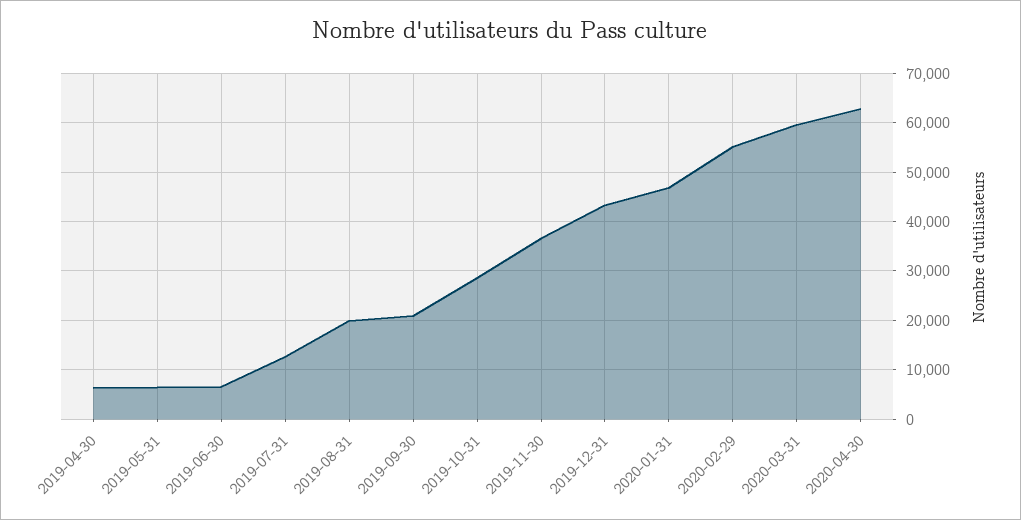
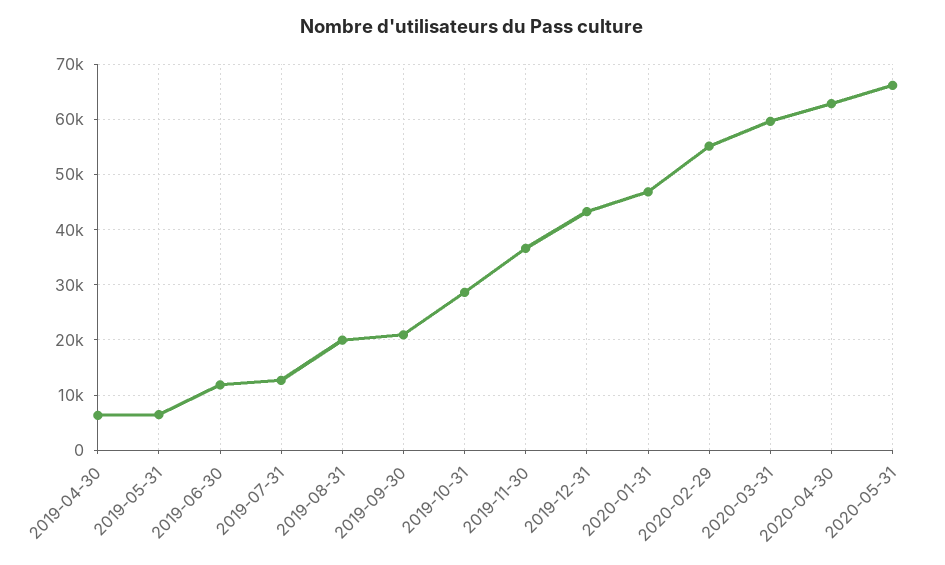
2019-06-30: 6000 -> 12000
2020-05-31: none -> 66000

